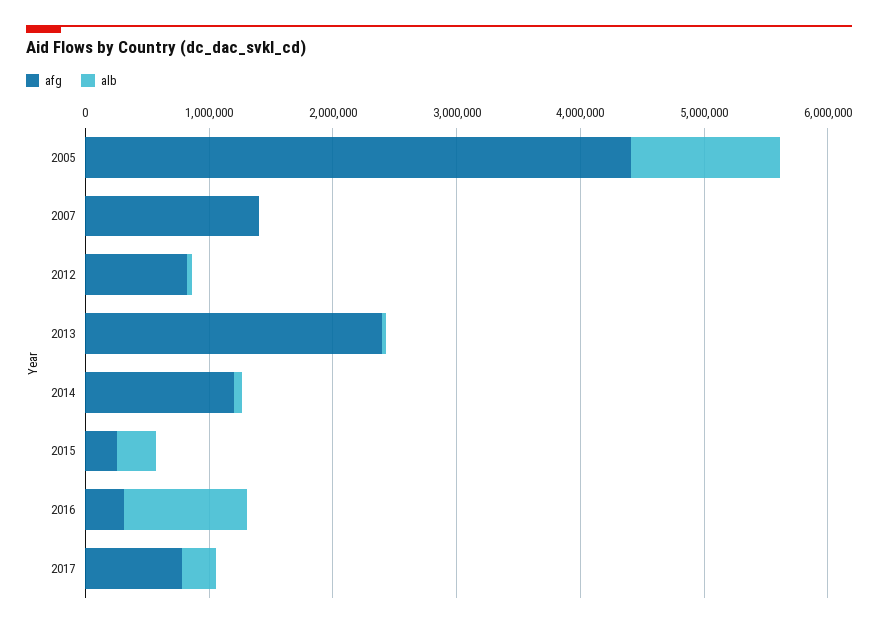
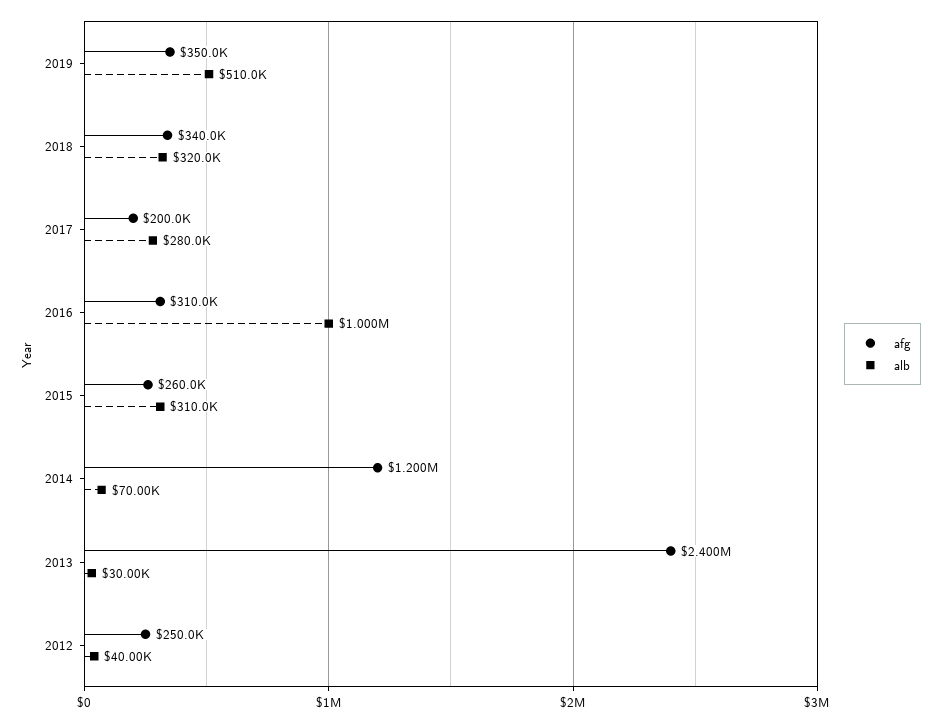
afg, 2005: 4400000 -> none
alb, 2005: 1200000 -> none
afg, 2007: 1400000 -> none
alb, 2007: 0 -> none
afg, 2012: 800000 -> 250000
afg, 2017: 800000 -> 200000
afg, 2019: none -> 350000
alb, 2019: none -> 510000
afg, 2018: none -> 340000
alb, 2018: none -> 320000

